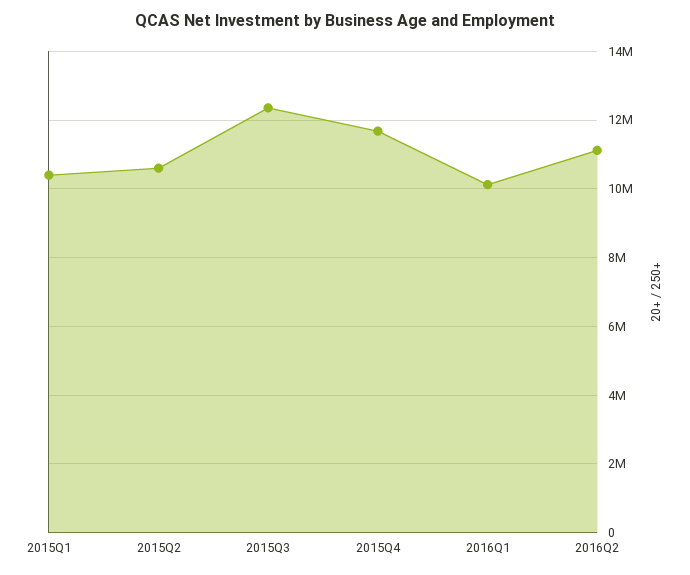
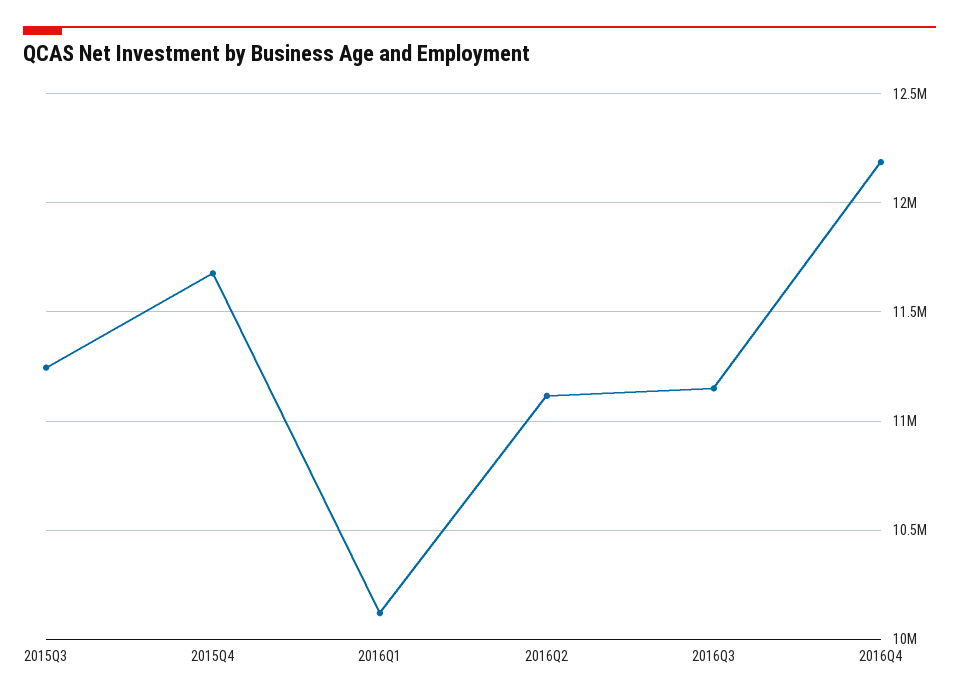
2015Q1: 10400000 -> none
2015Q2: 10600000 -> none
2015Q3: 12400000 -> 11250000
2016Q3: none -> 11150000
2016Q4: none -> 12200000

